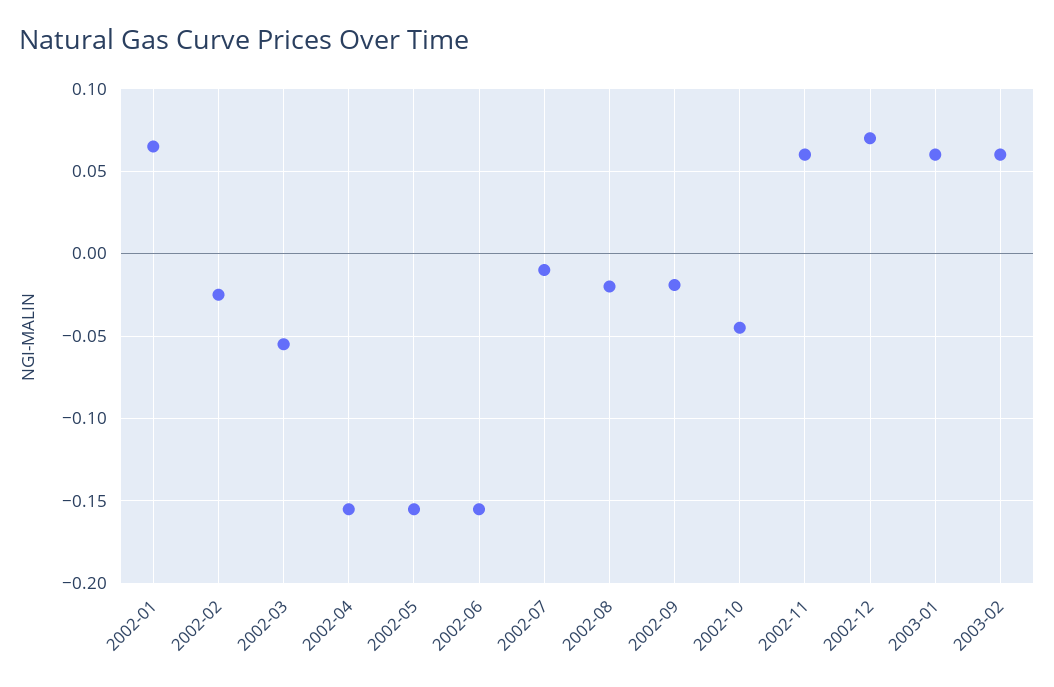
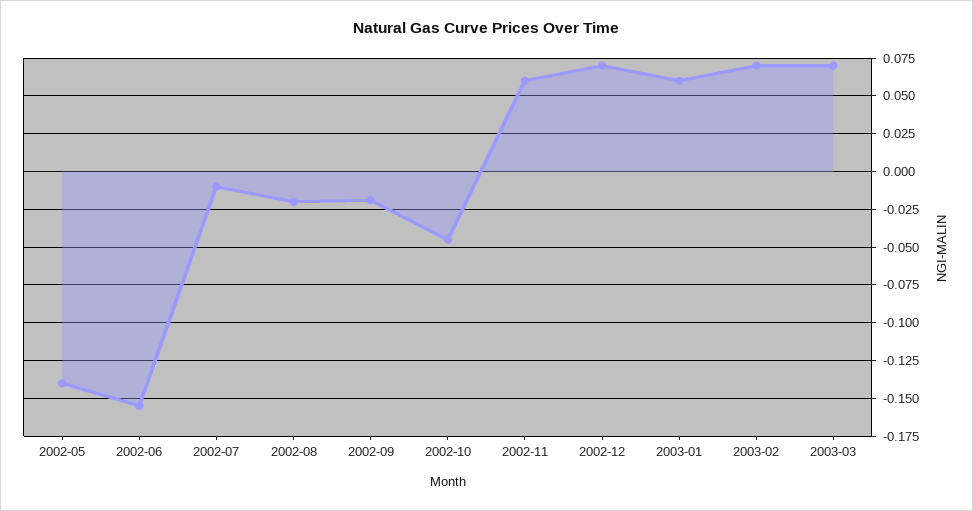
2002-01: 0.065 -> none
2002-02: -0.025 -> none
2002-03: -0.055 -> none
2002-04: -0.155 -> none
2002-05: -0.155 -> -0.14
2003-02: 0.06 -> 0.07
2003-03: none -> 0.07

